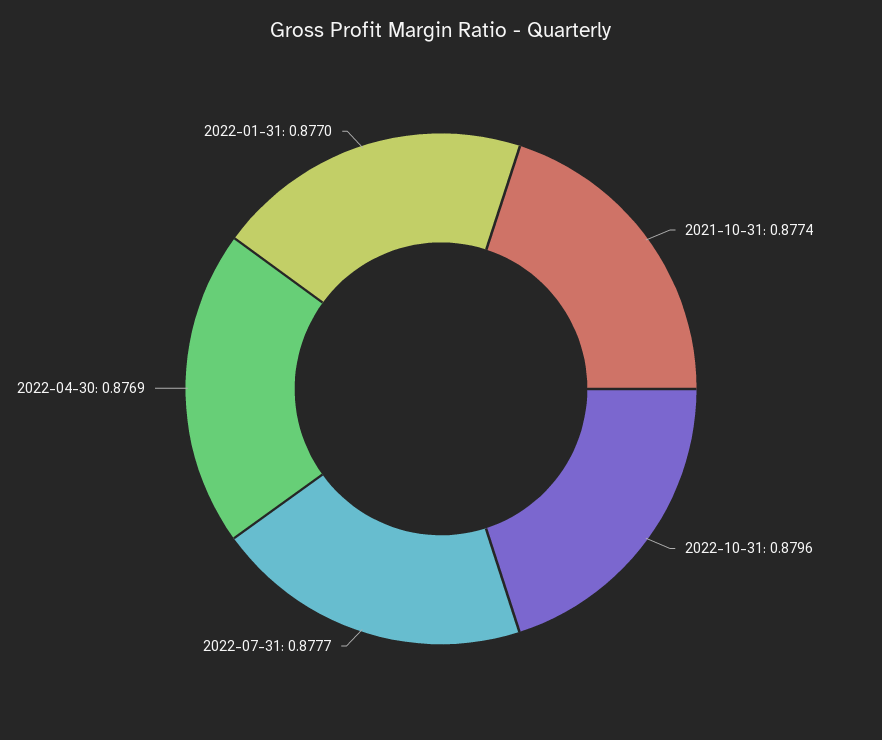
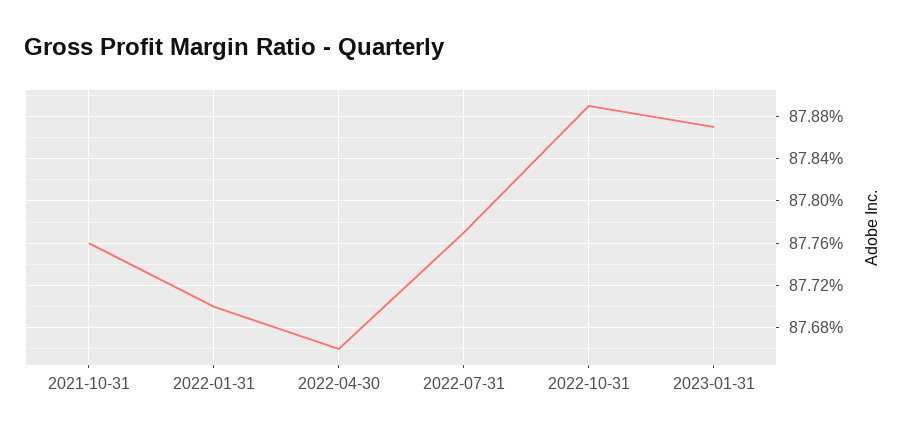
2021-10-31: 0.8774 -> 0.8776
2022-10-31: 0.8796 -> 0.8789
2022-04-30: 0.8769 -> 0.8766
2023-01-31: none -> 0.8787

